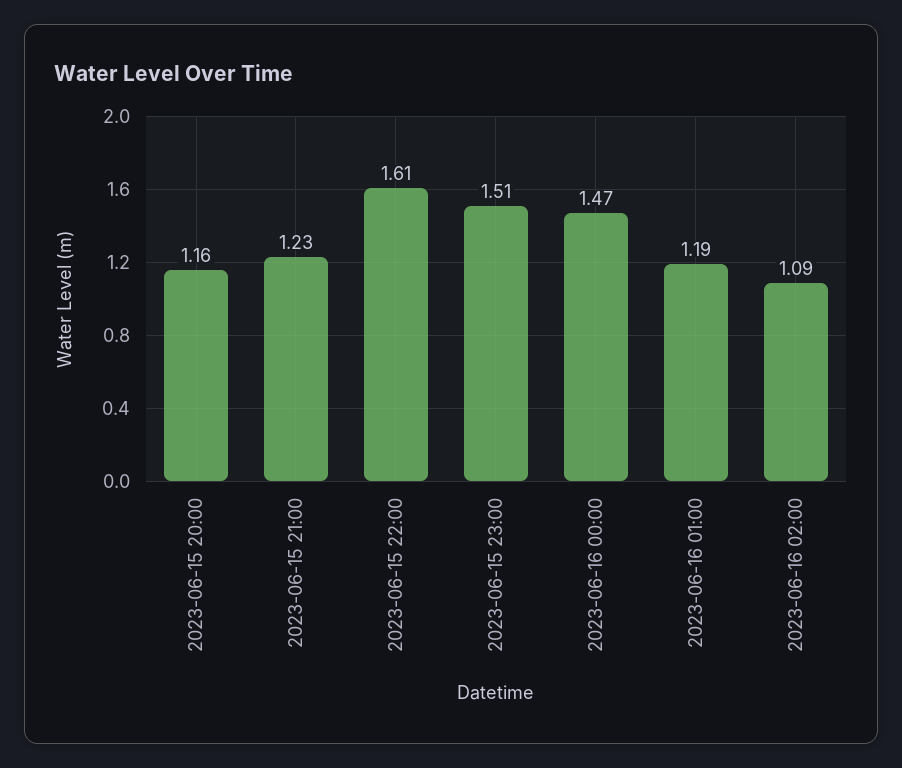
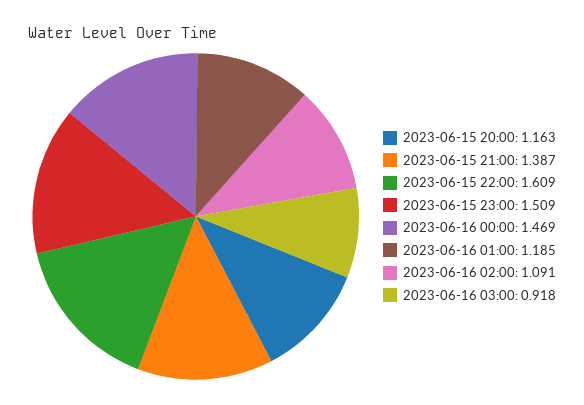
2023-06-15 21:00: 1.23 -> 1.387
2023-06-16 03:00: none -> 0.918

